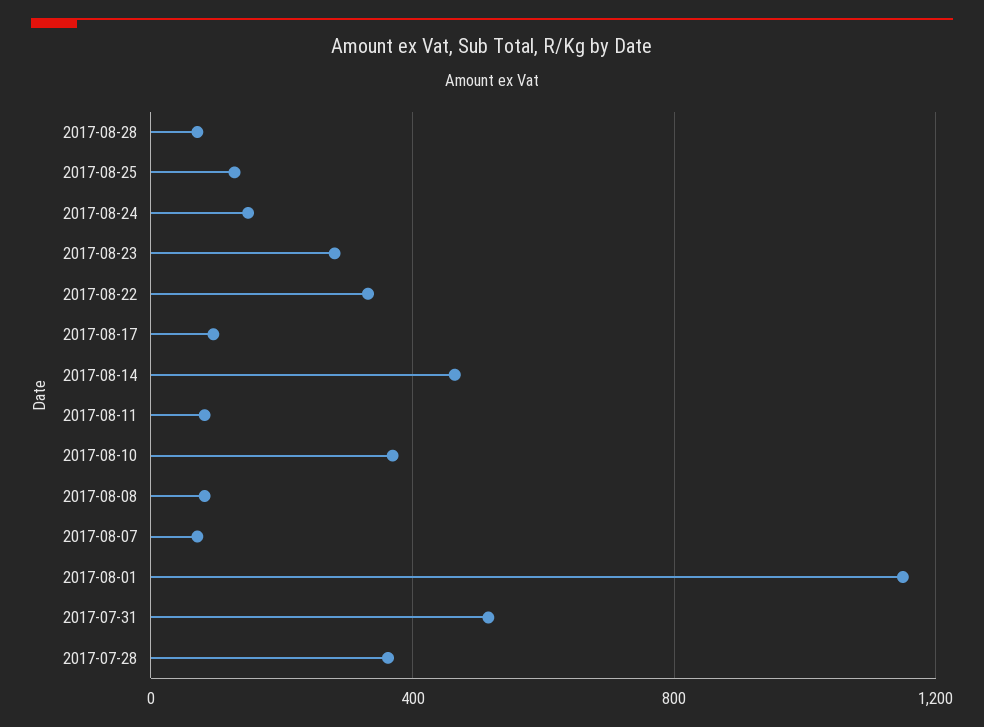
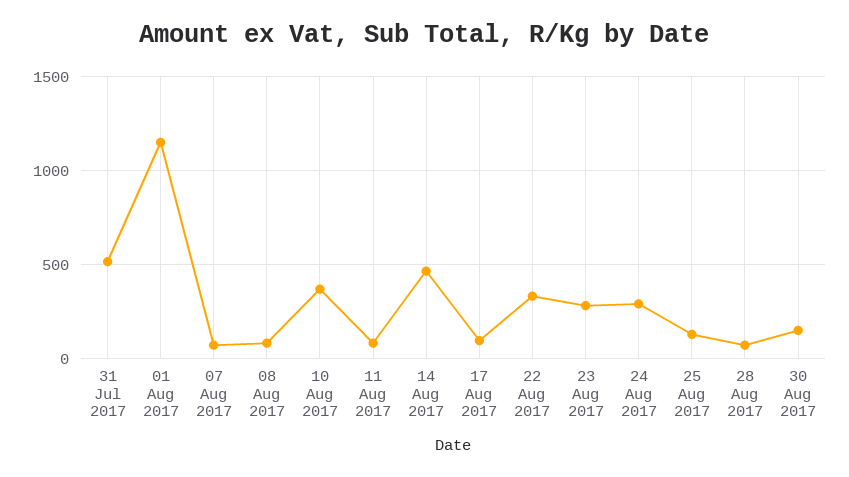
2017-08-24: 150 -> 300
2017-07-28: 350 -> none
30 Aug 2017: none -> 150

